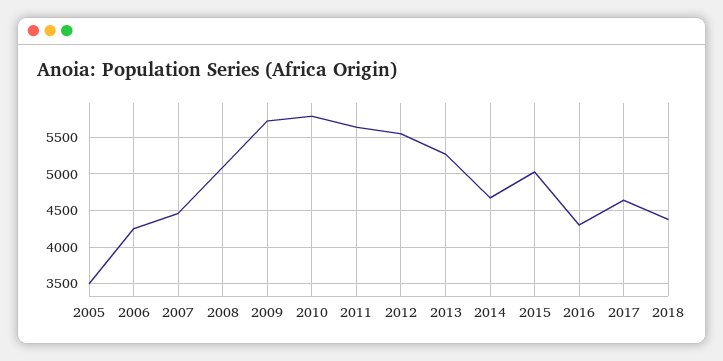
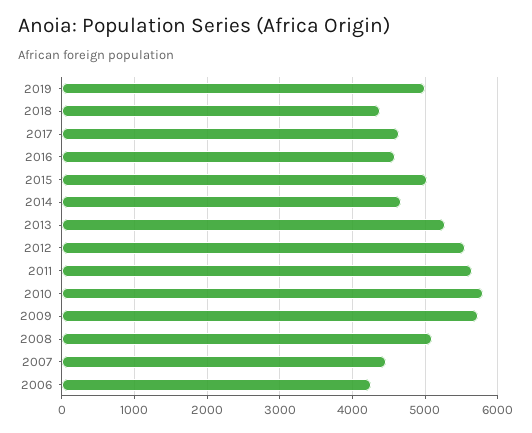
2005: 3500 -> none
2016: 4300 -> 4600
2019: none -> 5000

